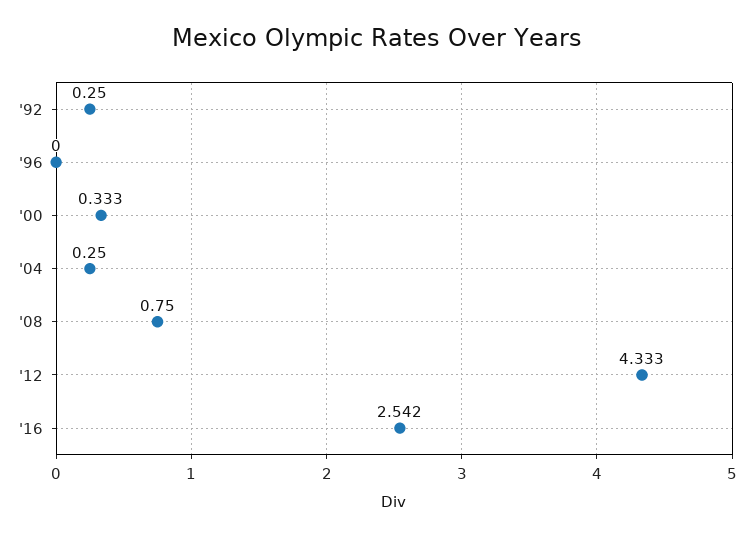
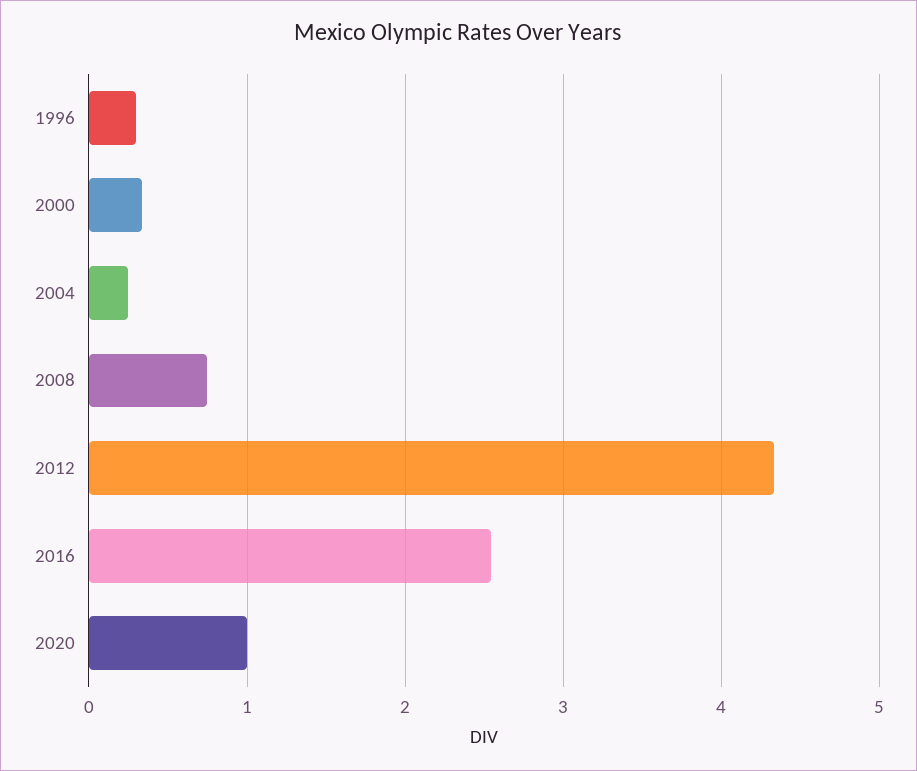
'92: 0.25 -> none
'96: 0 -> 0.3
2020: none -> 1

